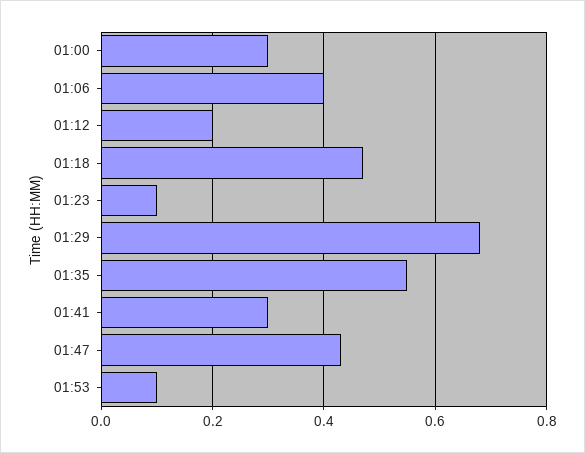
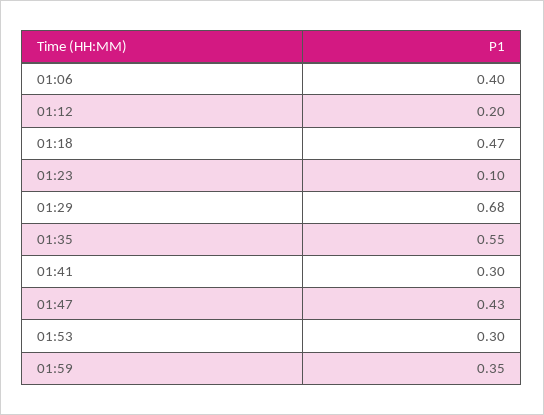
01:00: 0.3 -> none
01:53: 0.1 -> 0.3
01:59: none -> 0.35

